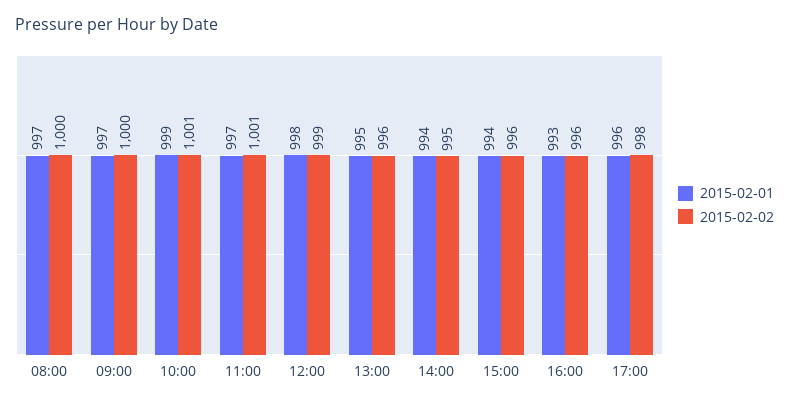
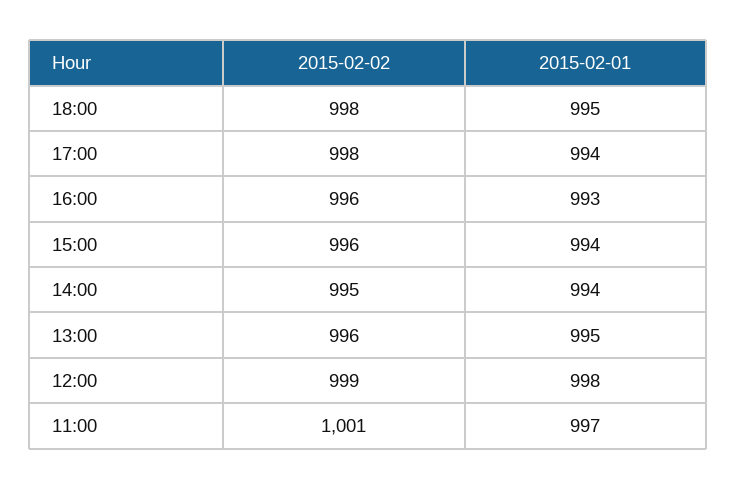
2015-02-01, 08:00: 997 -> none
2015-02-02, 08:00: 1000 -> none
2015-02-01, 09:00: 997 -> none
2015-02-02, 09:00: 1000 -> none
2015-02-01, 10:00: 999 -> none
2015-02-02, 10:00: 1001 -> none
2015-02-01, 17:00: 996 -> 994
2015-02-02, 18:00: none -> 998
2015-02-01, 18:00: none -> 995

